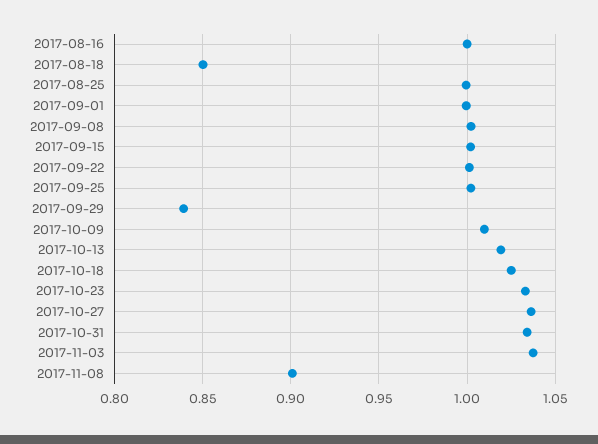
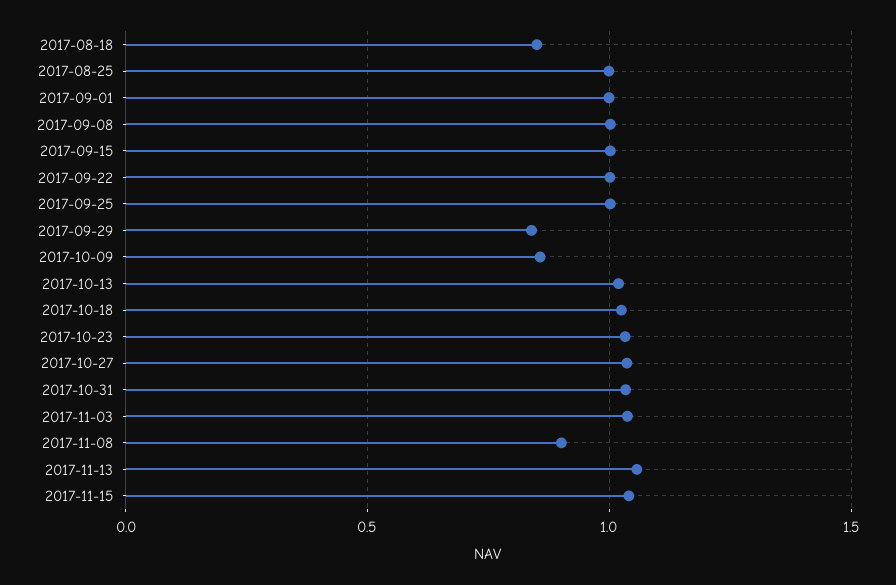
2017-08-16: 1 -> none
2017-10-09: 1.01 -> 0.85
2017-11-13: none -> 1.05
2017-11-15: none -> 1.05

